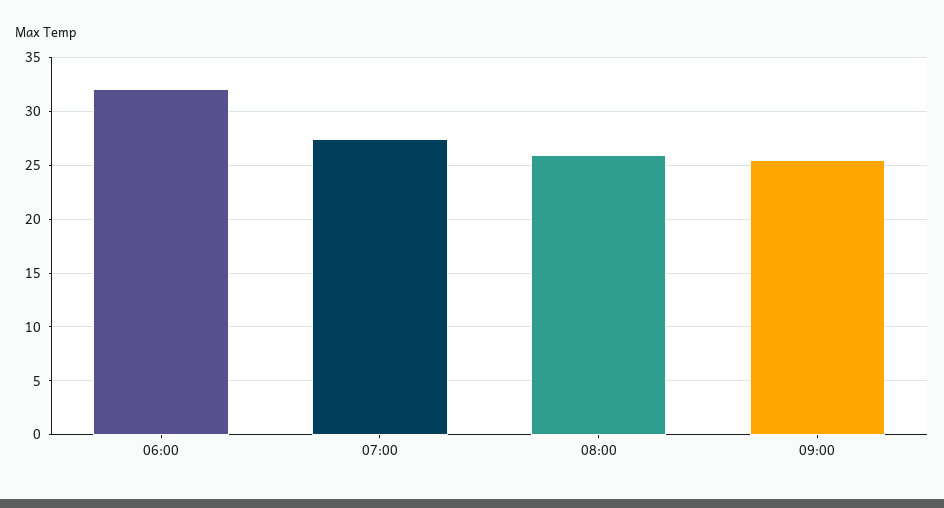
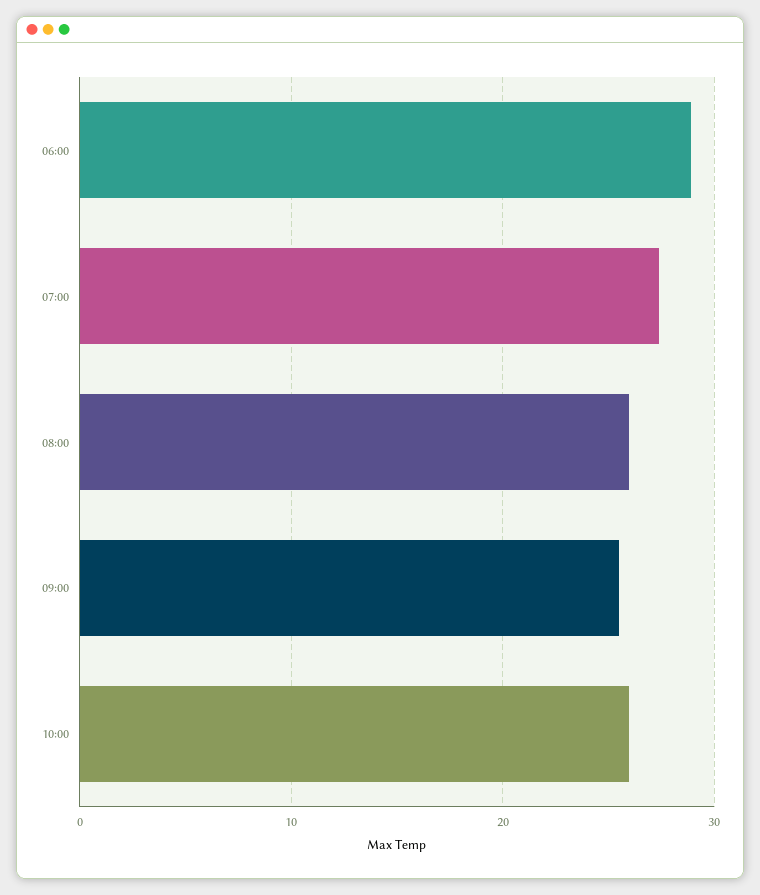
06:00: 32 -> 29
10:00: none -> 26

